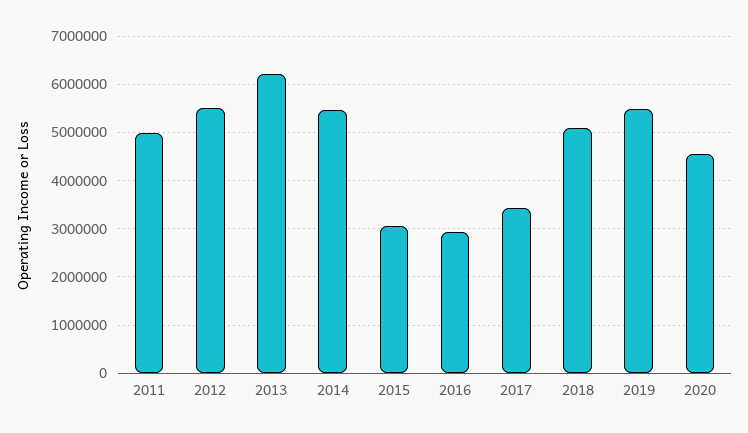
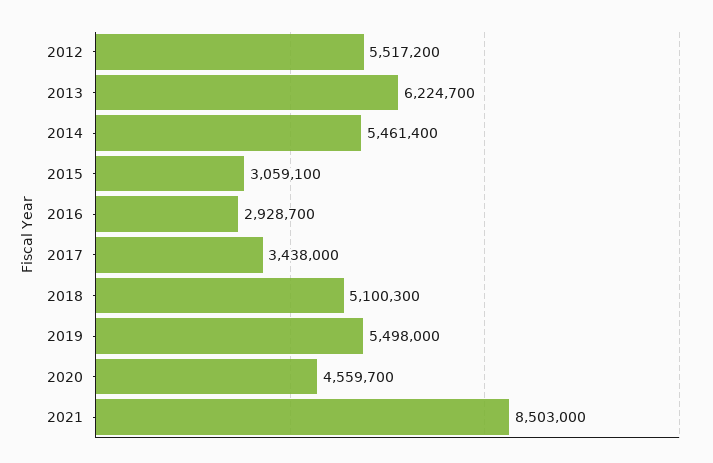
2011: 5000000 -> none
2021: none -> 8503000

